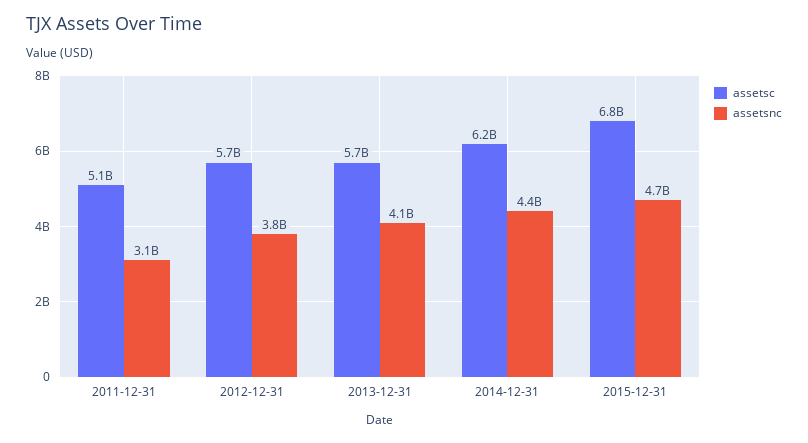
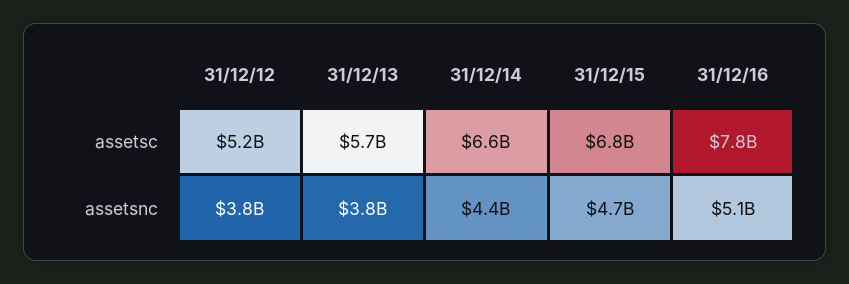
assetsc, 2011-12-31: 5100000000 -> none
assetsnc, 2011-12-31: 3100000000 -> none
assetsc, 2012-12-31: 5700000000 -> 5200000000
assetsnc, 2013-12-31: 4100000000 -> 3800000000
assetsc, 2014-12-31: 6200000000 -> 6600000000
assetsc, 31/12/16: none -> 7800000000
assetsnc, 31/12/16: none -> 5100000000

